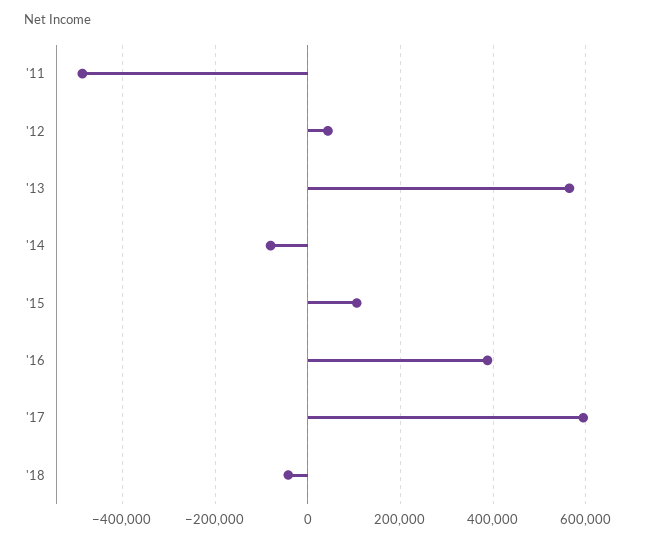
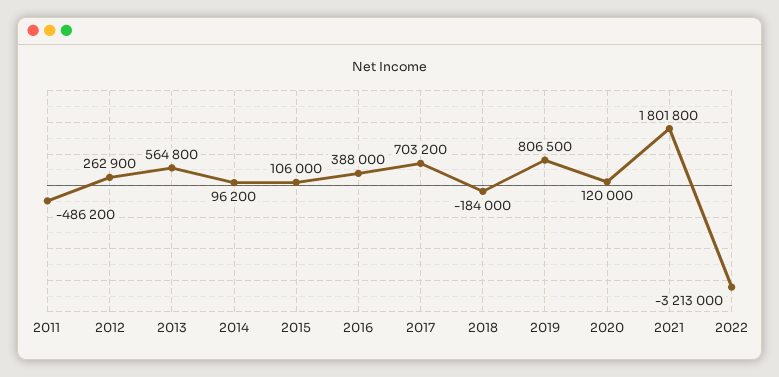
'12: 40000 -> 262900
'14: -80000 -> 96200
'17: 600000 -> 703200
'18: -40000 -> -184000
2019: none -> 806500
2020: none -> 120000
2021: none -> 1801800
2022: none -> -3213000

